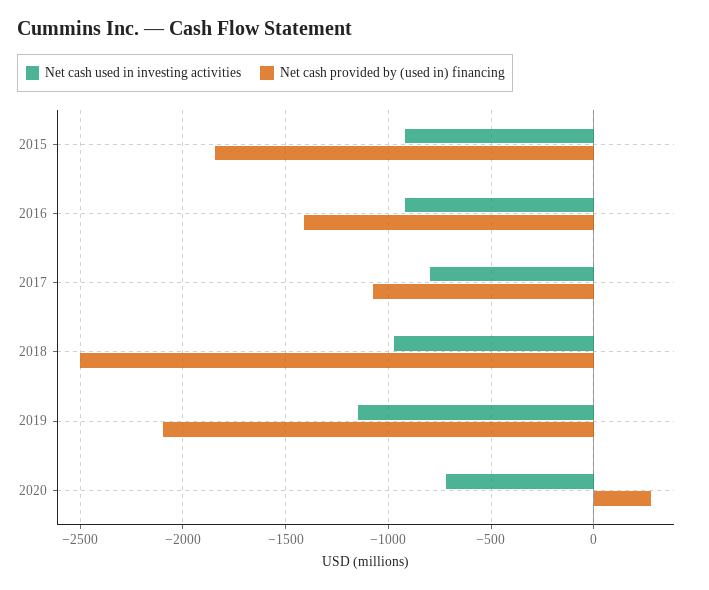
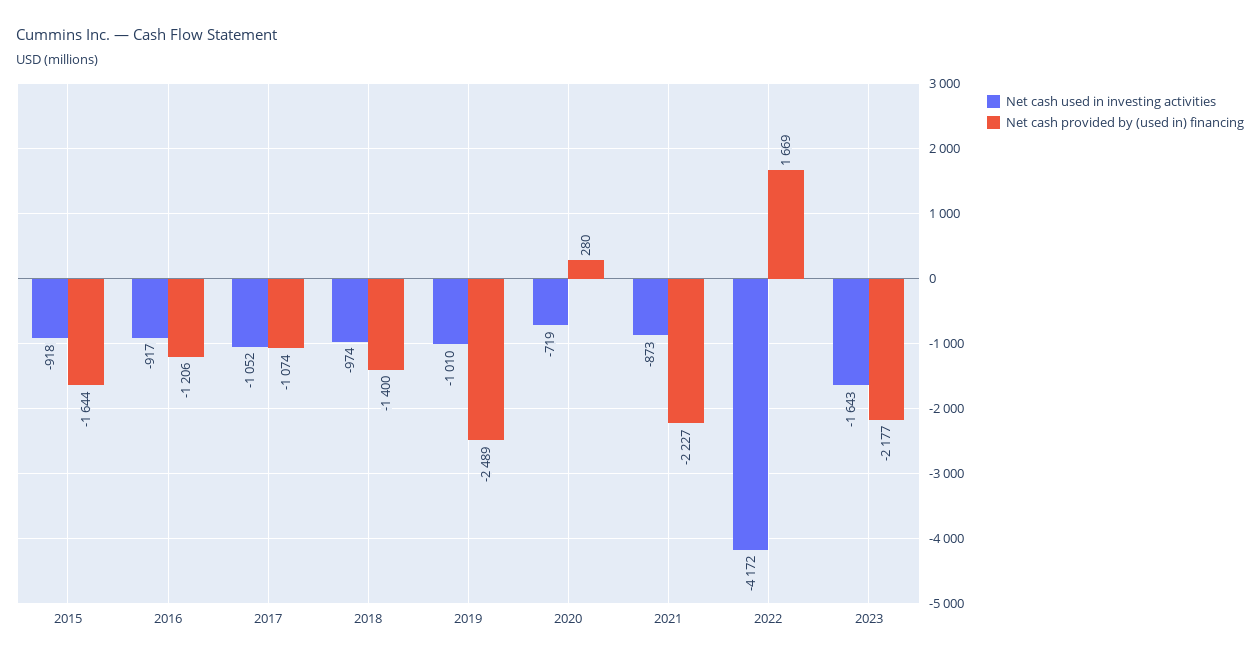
Net cash provided by (used in) financing, 2015: -1850 -> -1644
Net cash provided by (used in) financing, 2016: -1400 -> -1206
Net cash used in investing activities, 2017: -800 -> -1052
Net cash provided by (used in) financing, 2018: -2500 -> -1400
Net cash used in investing activities, 2019: -1150 -> -1010
Net cash provided by (used in) financing, 2019: -2100 -> -2489
Net cash used in investing activities, 2021: none -> -873
Net cash provided by (used in) financing, 2021: none -> -2227
Net cash used in investing activities, 2022: none -> -4172
Net cash provided by (used in) financing, 2022: none -> 1669
Net cash used in investing activities, 2023: none -> -1643
Net cash provided by (used in) financing, 2023: none -> -2177

